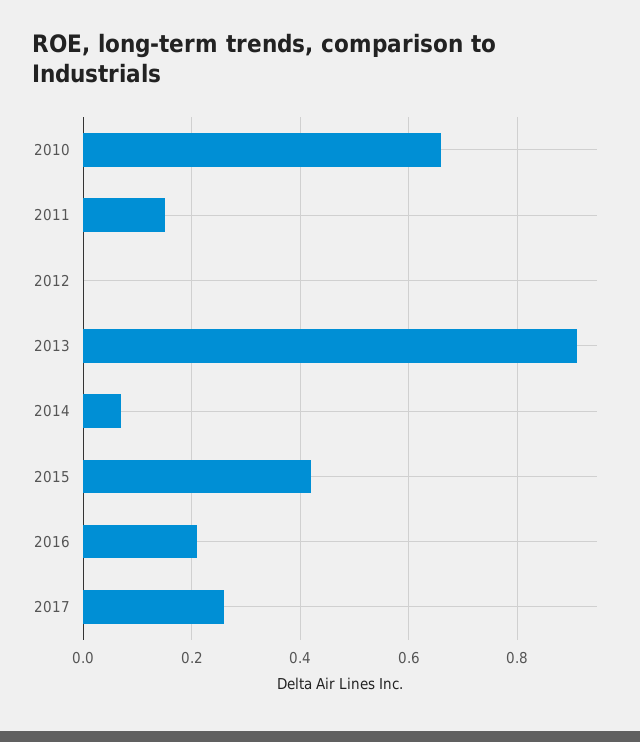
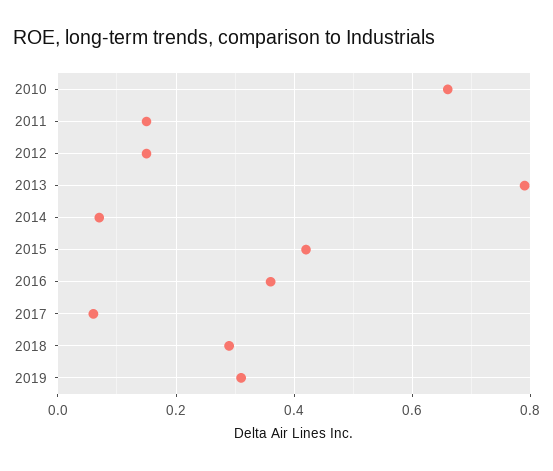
2012: 0 -> 0.15
2013: 0.9 -> 0.8
2016: 0.2 -> 0.35
2017: 0.25 -> 0.05
2018: none -> 0.3
2019: none -> 0.3

